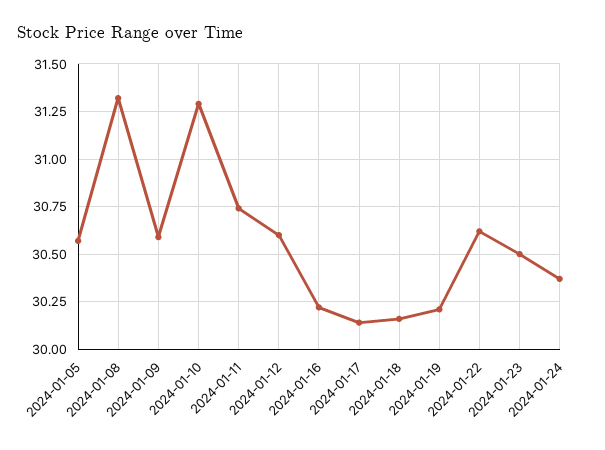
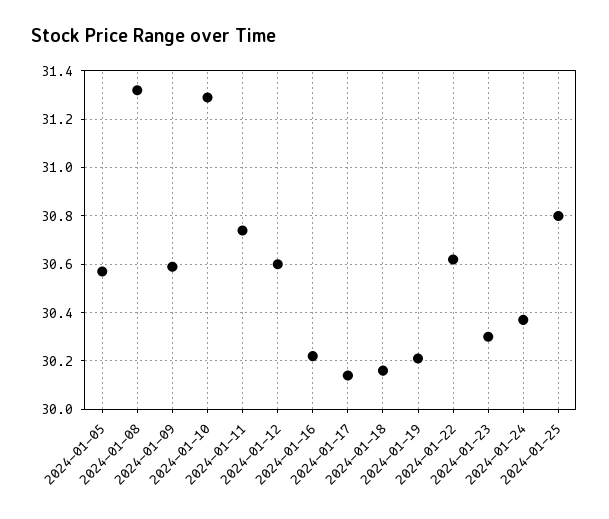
2024-01-23: 30.5 -> 30.3
2024-01-25: none -> 30.8

